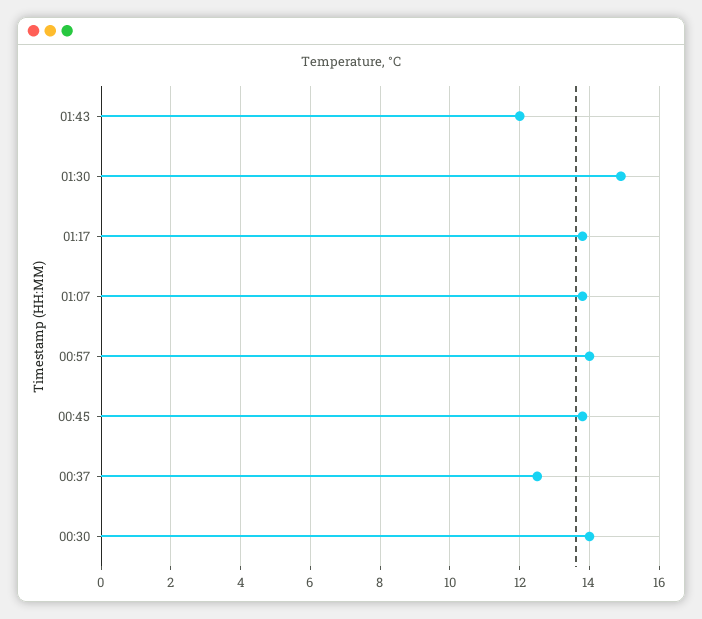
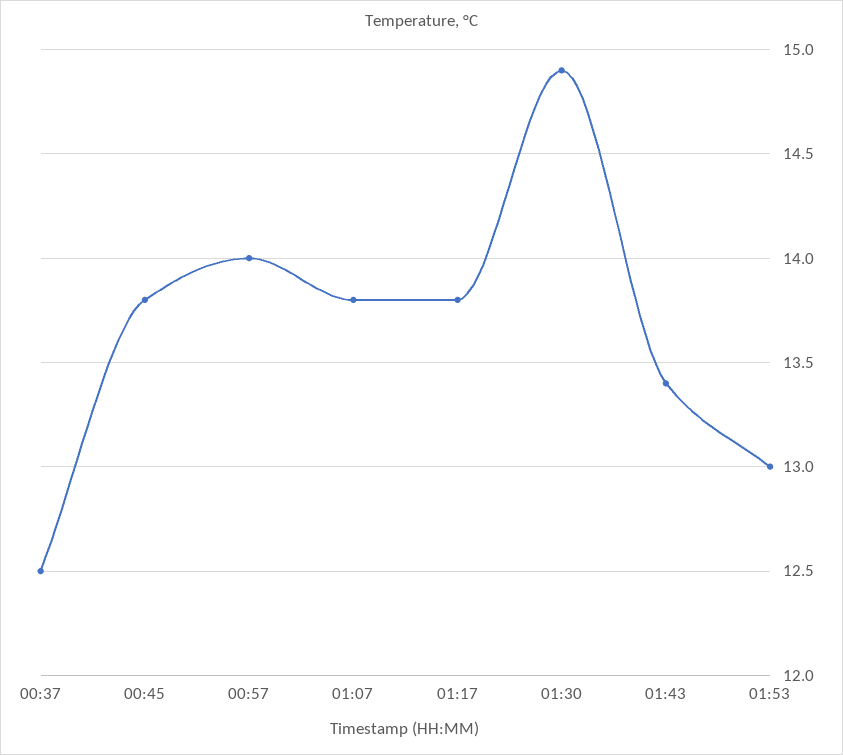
01:43: 12 -> 13.4
00:30: 14 -> none
01:53: none -> 13

